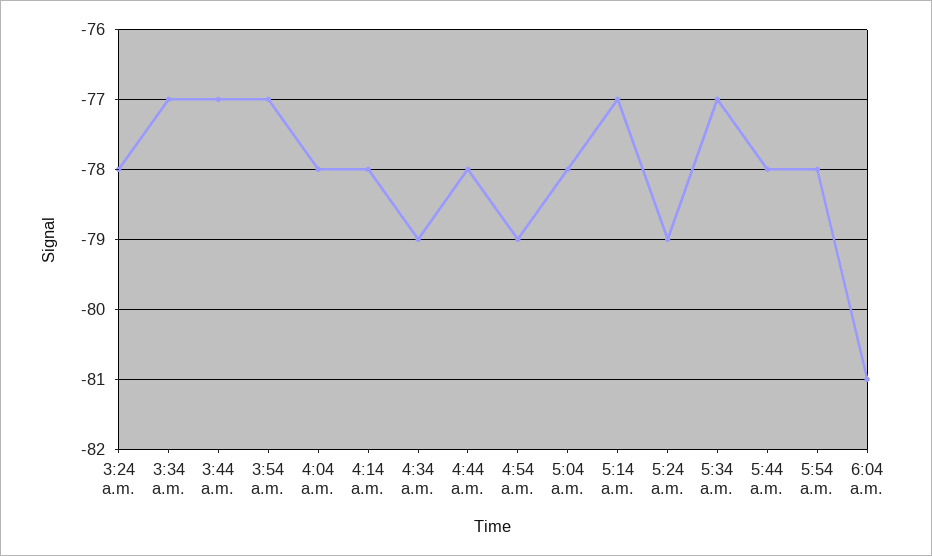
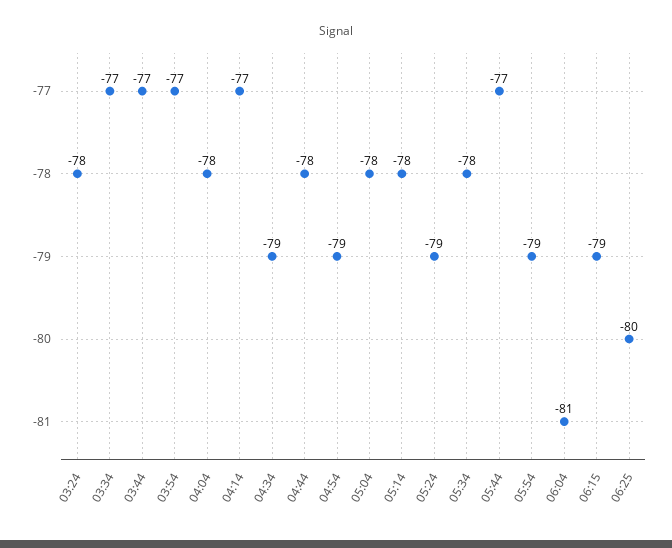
4:14 a.m.: -78 -> -77
5:14 a.m.: -77 -> -78
5:34 a.m.: -77 -> -78
5:44 a.m.: -78 -> -77
5:54 a.m.: -78 -> -79
06:15: none -> -79
06:25: none -> -80

